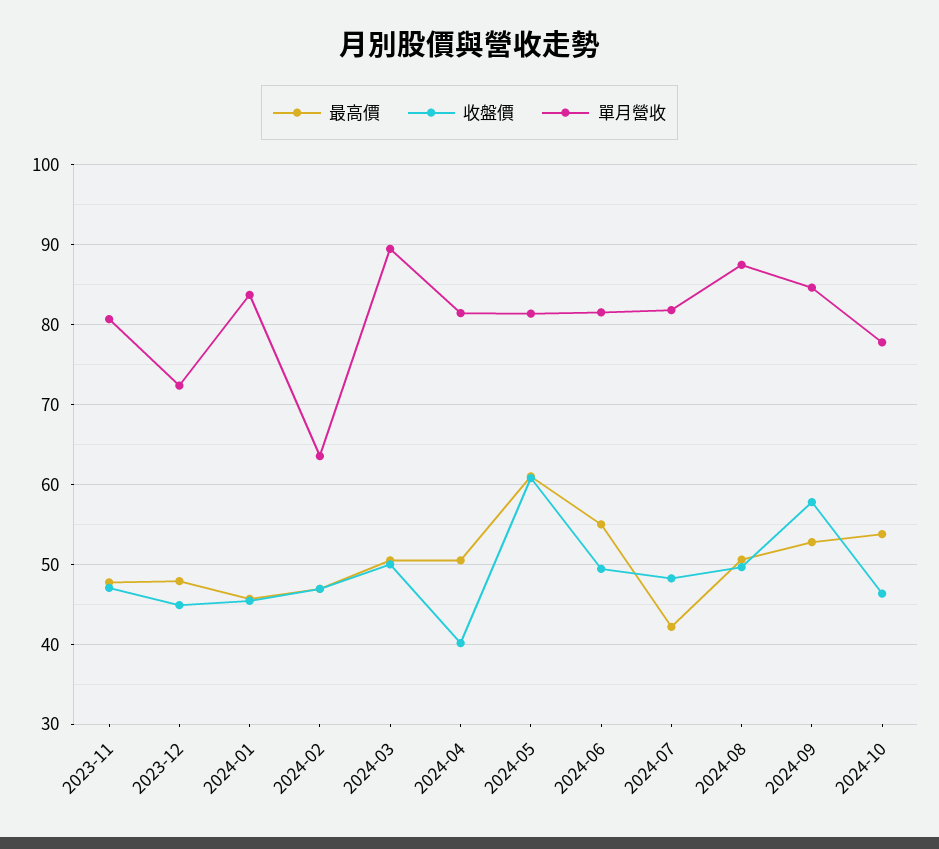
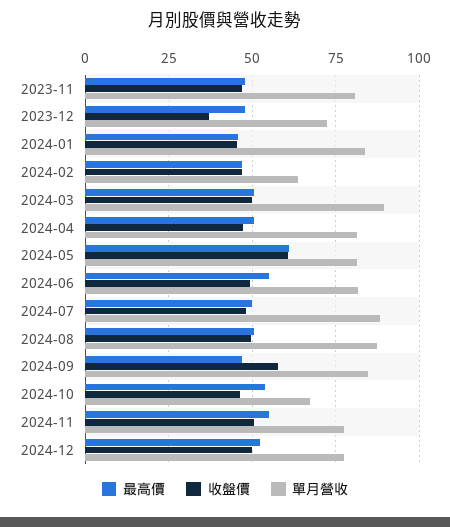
收盤價, 2023-12: 45 -> 37.5
收盤價, 2024-04: 40 -> 47.5
最高價, 2024-07: 42 -> 50
單月營收, 2024-07: 82 -> 87.5
最高價, 2024-09: 53 -> 47.5
單月營收, 2024-10: 78 -> 67.5
最高價, 2024-11: none -> 55
收盤價, 2024-11: none -> 50
單月營收, 2024-11: none -> 77.5
最高價, 2024-12: none -> 52.5
收盤價, 2024-12: none -> 50
單月營收, 2024-12: none -> 77.5

